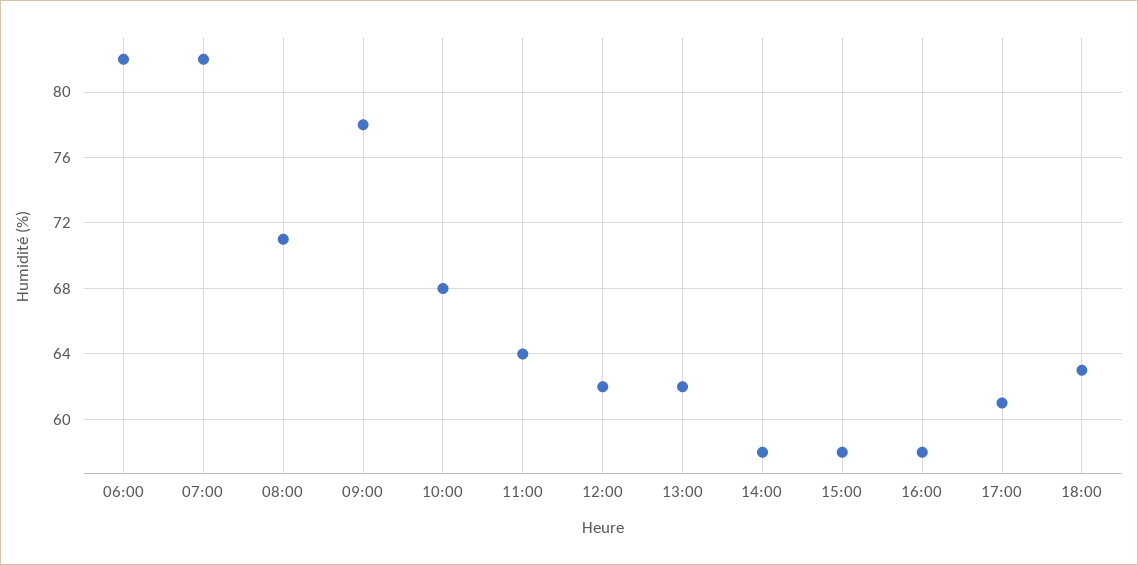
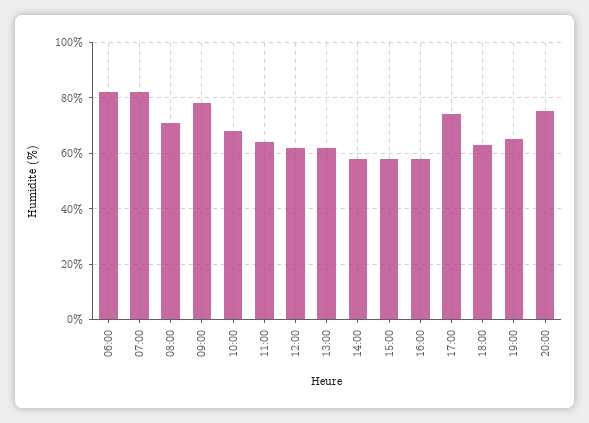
17:00: 61 -> 75
19:00: none -> 65
20:00: none -> 75

